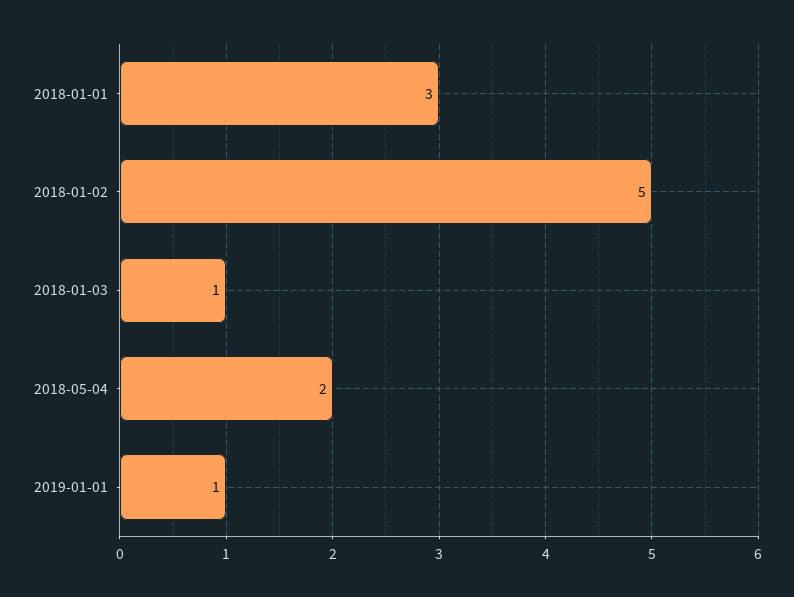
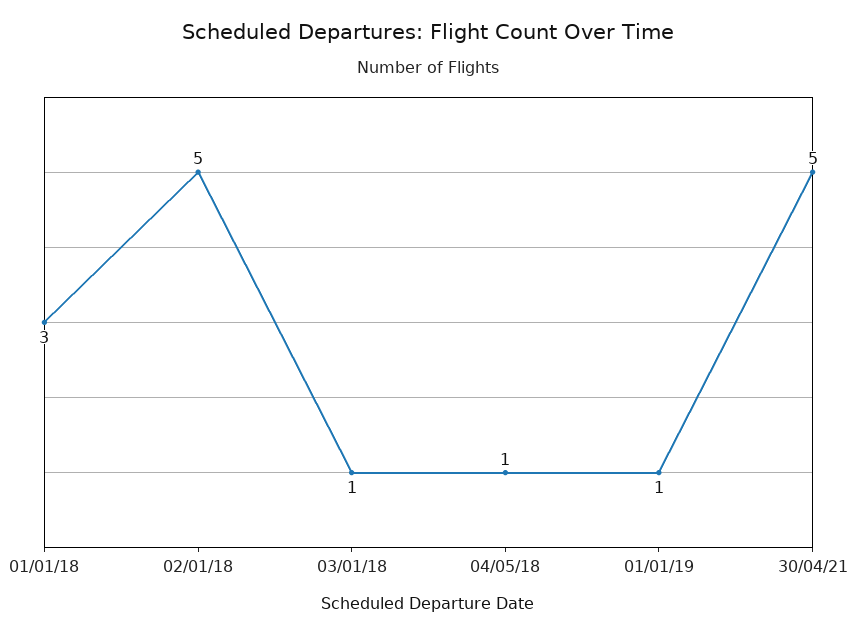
2018-05-04: 2 -> 1
30/04/21: none -> 5

